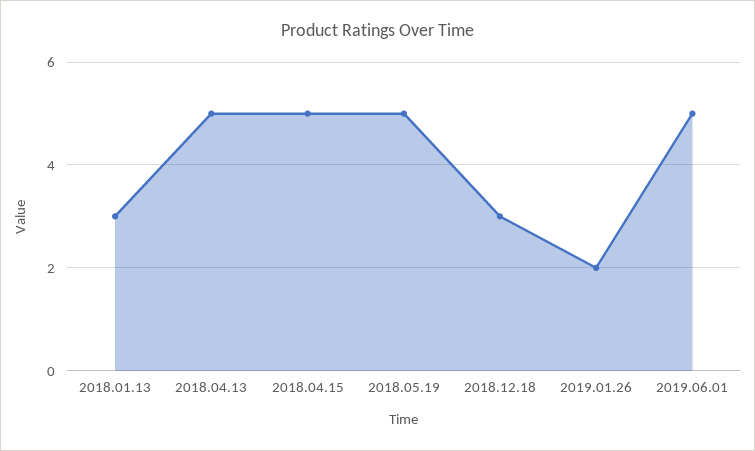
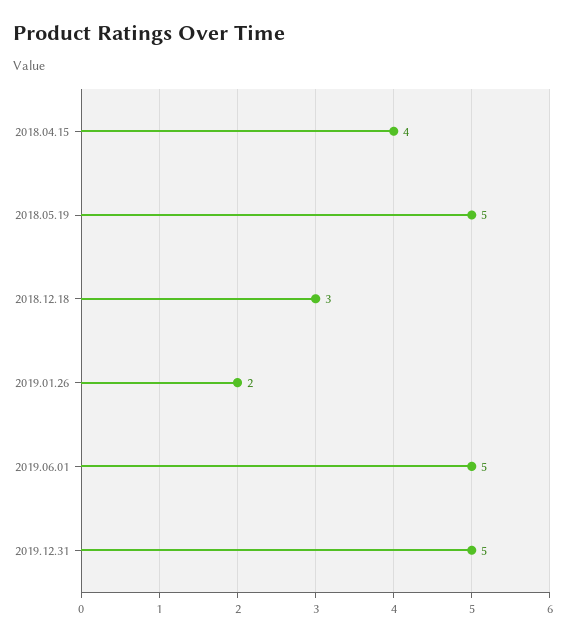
2018.01.13: 3 -> none
2018.04.13: 5 -> none
2018.04.15: 5 -> 4
2019.12.31: none -> 5

